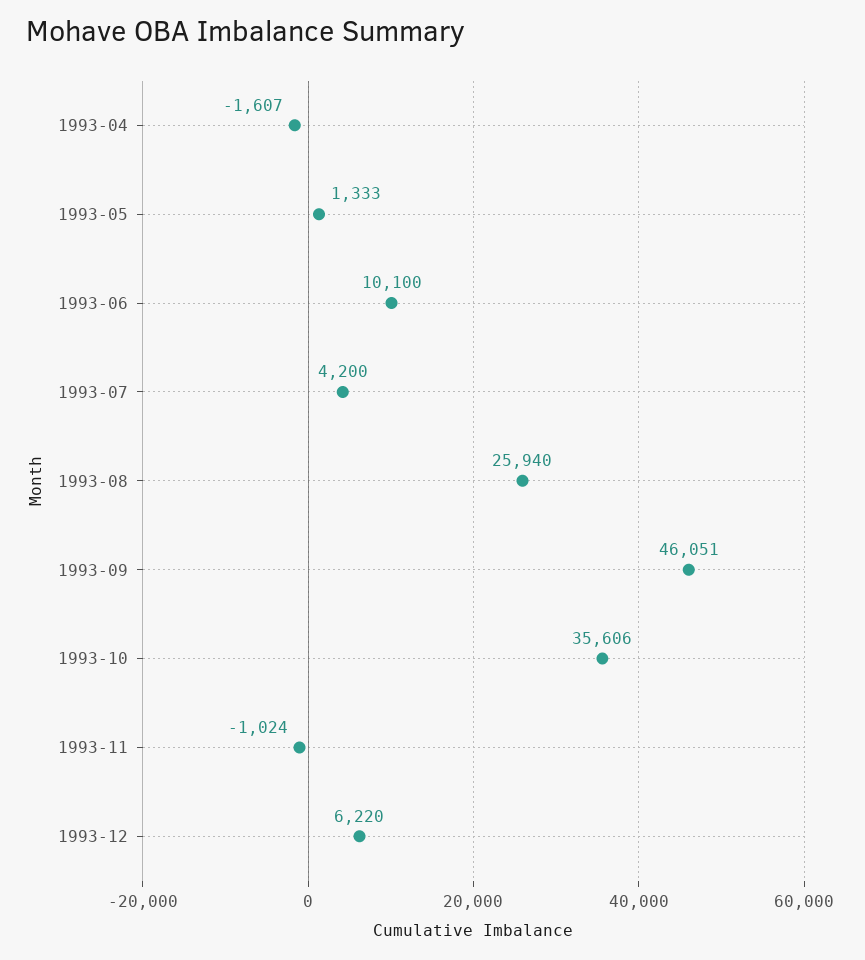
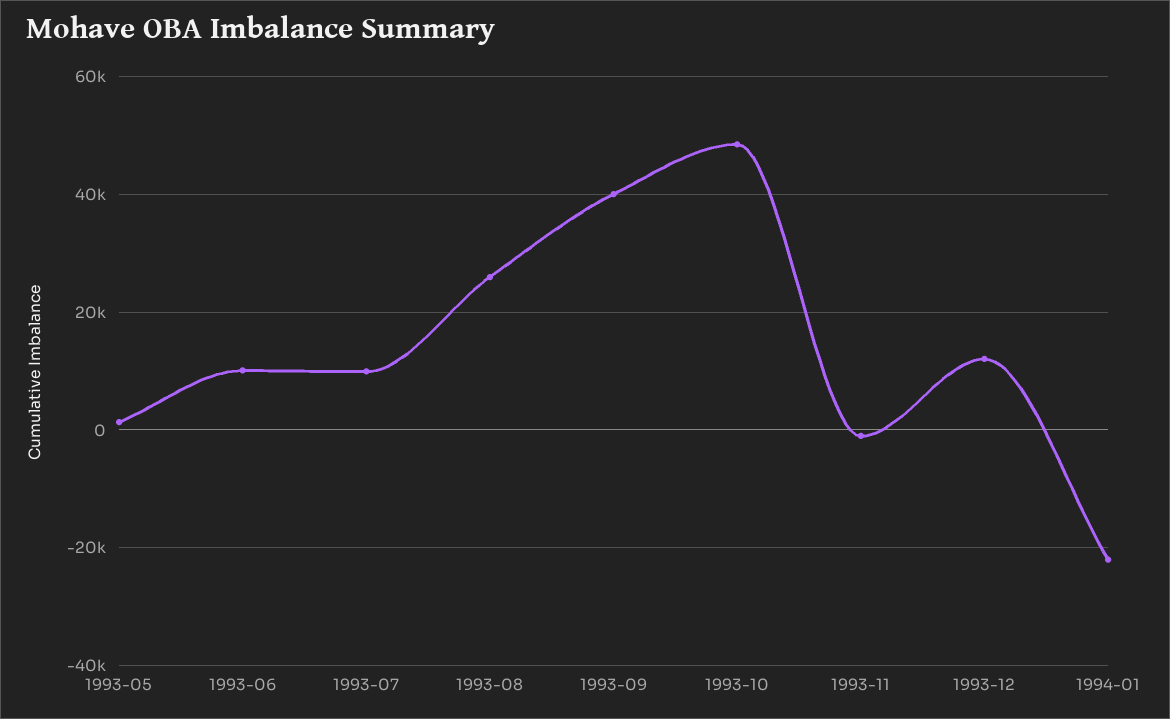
1993-04: -1607 -> none
1993-07: 4200 -> 10000
1993-09: 46051 -> 40000
1993-10: 35606 -> 48000
1993-12: 6220 -> 12000
1994-01: none -> -22000

